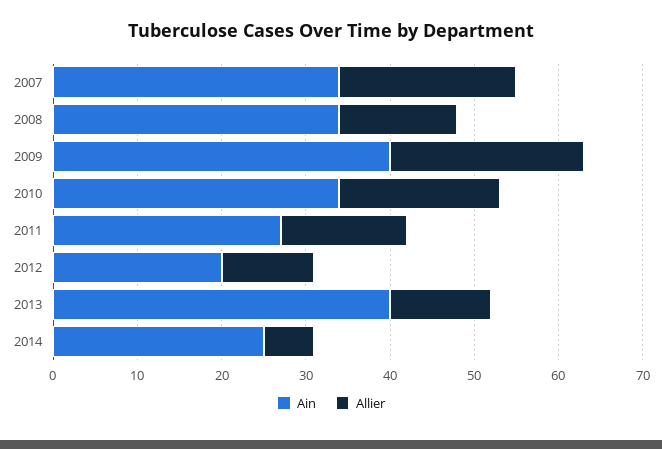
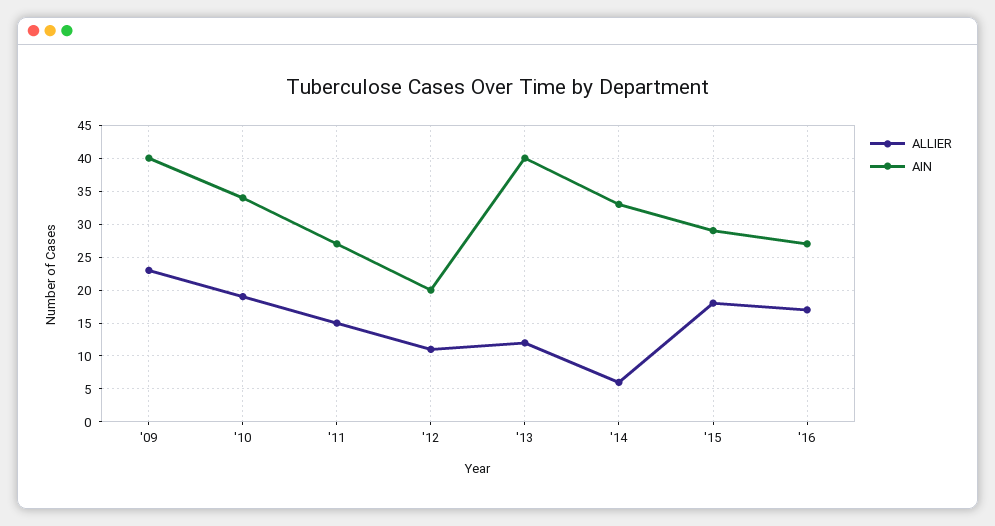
Ain, 2007: 34 -> none
Allier, 2007: 21 -> none
Ain, 2008: 34 -> none
Allier, 2008: 14 -> none
Ain, 2014: 25 -> 33
Allier, '15: none -> 18
Ain, '15: none -> 29
Allier, '16: none -> 17
Ain, '16: none -> 27

